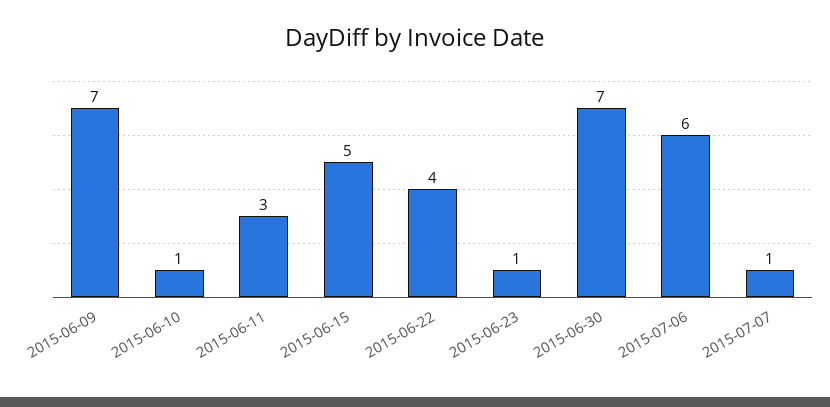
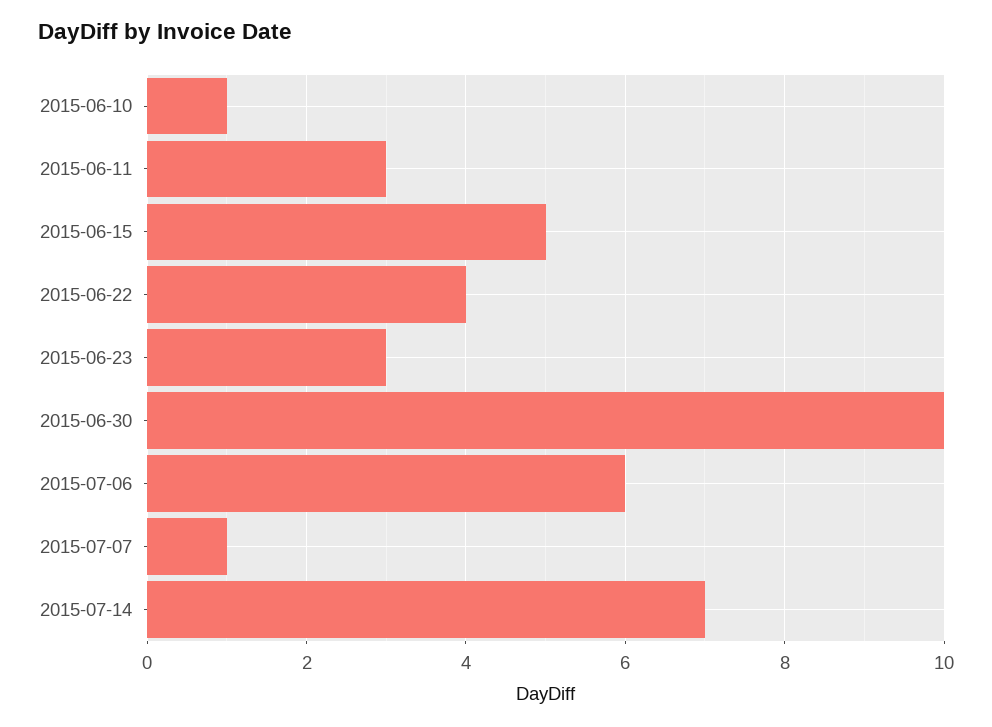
2015-06-09: 7 -> none
2015-06-23: 1 -> 3
2015-06-30: 7 -> 10
2015-07-14: none -> 7

